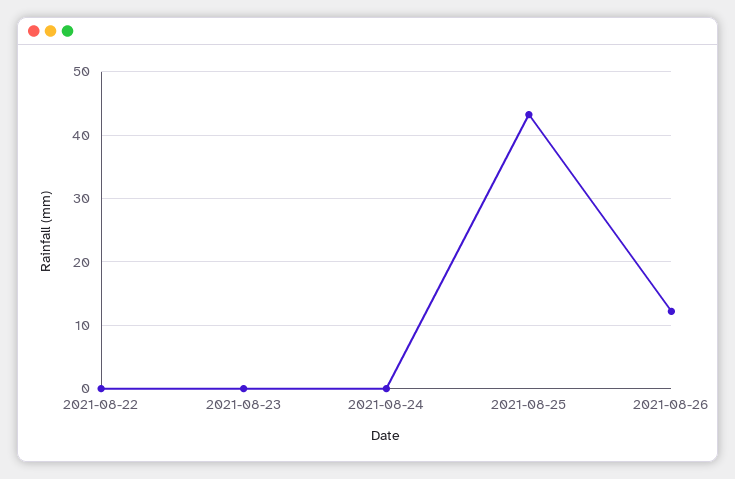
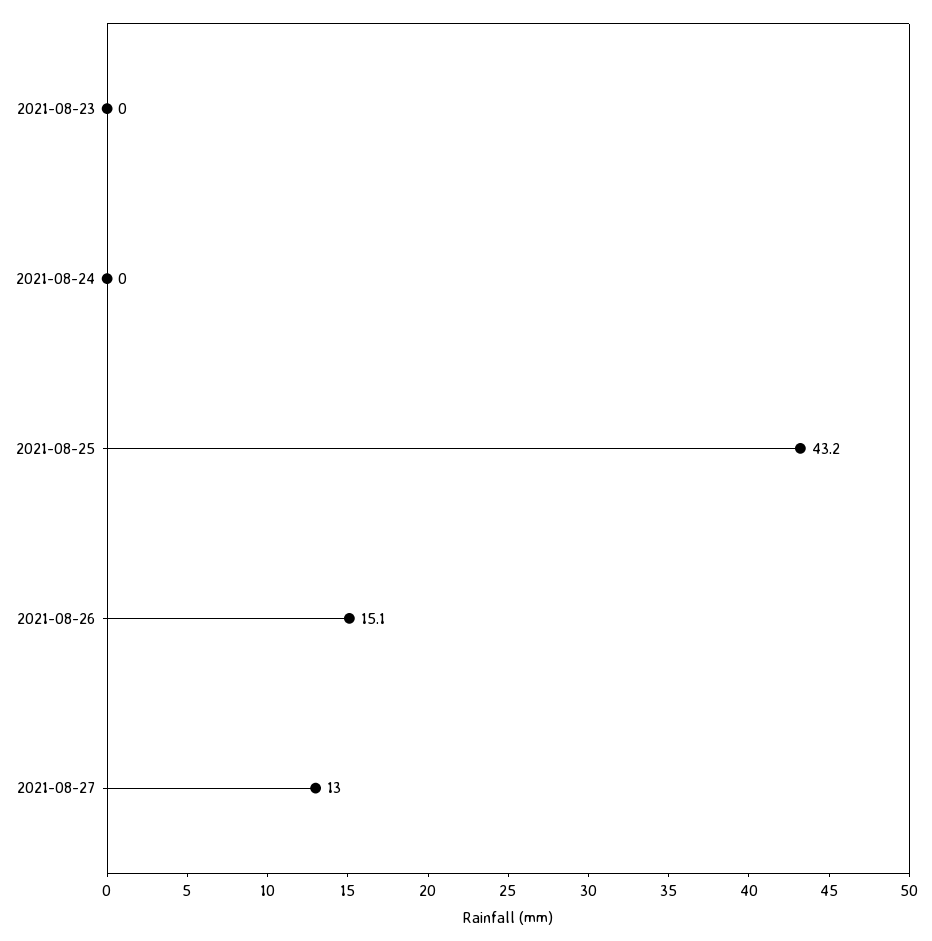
2021-08-22: 0 -> none
2021-08-26: 12 -> 15.1
2021-08-27: none -> 13

